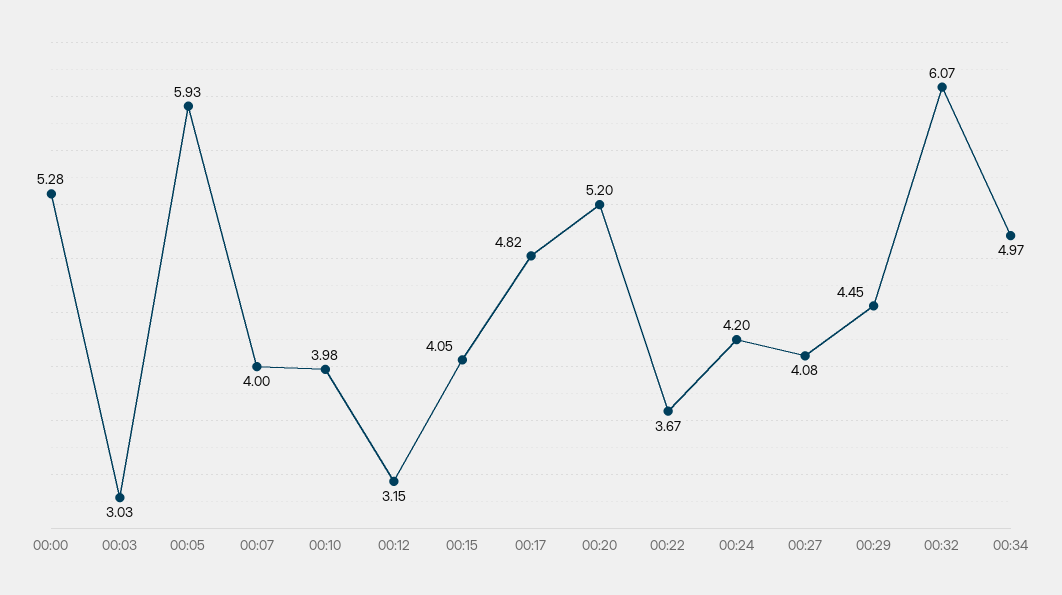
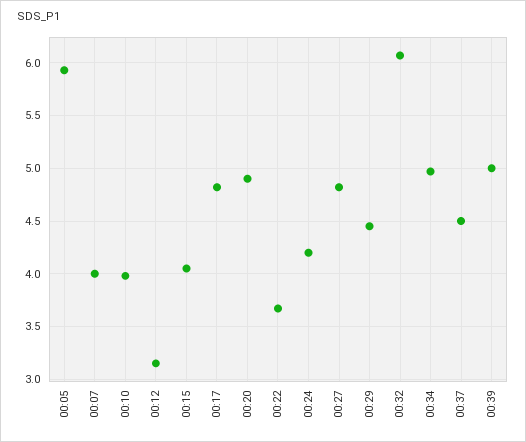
00:00: 5.28 -> none
00:03: 3.03 -> none
00:20: 5.2 -> 4.9
00:27: 4.08 -> 4.8
00:37: none -> 4.5
00:39: none -> 5

